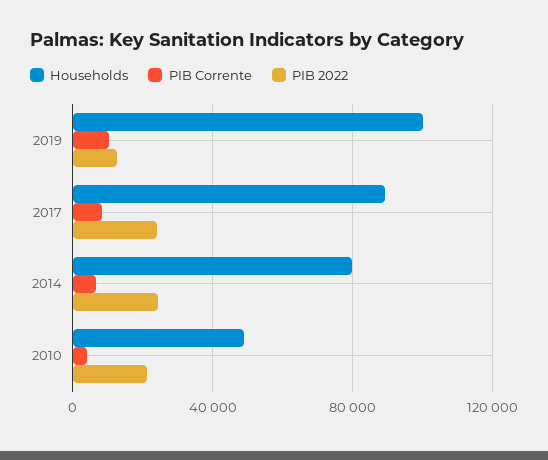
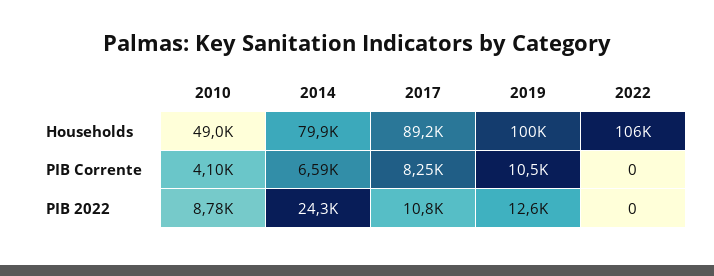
PIB 2022, 2017: 25000 -> 10800
PIB 2022, 2010: 20000 -> 8780
Households, 2022: none -> 106000
PIB Corrente, 2022: none -> 0
PIB 2022, 2022: none -> 0

